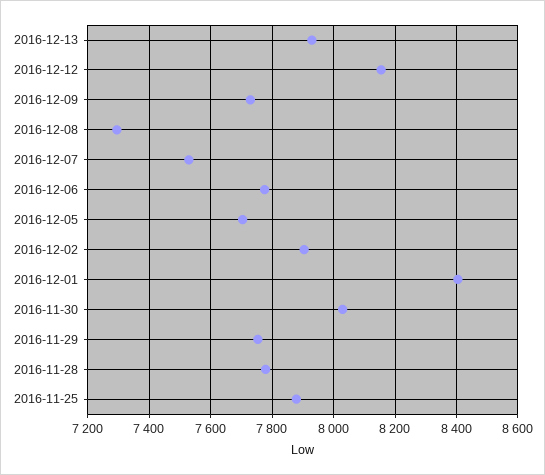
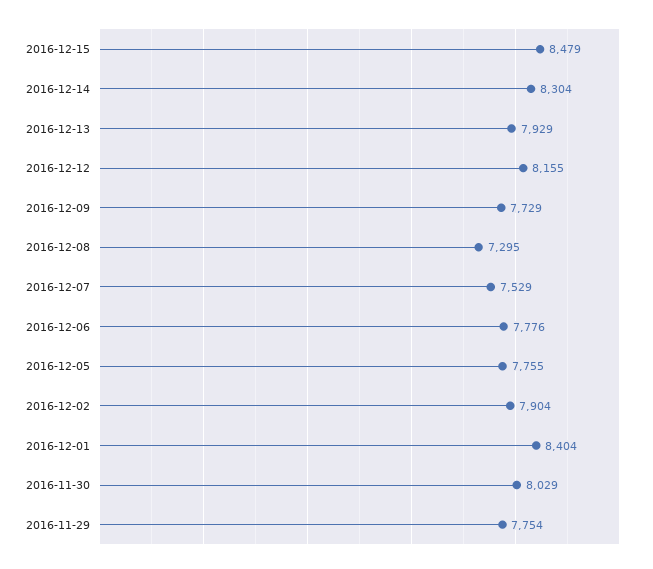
2016-12-05: 7700 -> 7755
2016-11-28: 7780 -> none
2016-11-25: 7880 -> none
2016-12-15: none -> 8479
2016-12-14: none -> 8304

